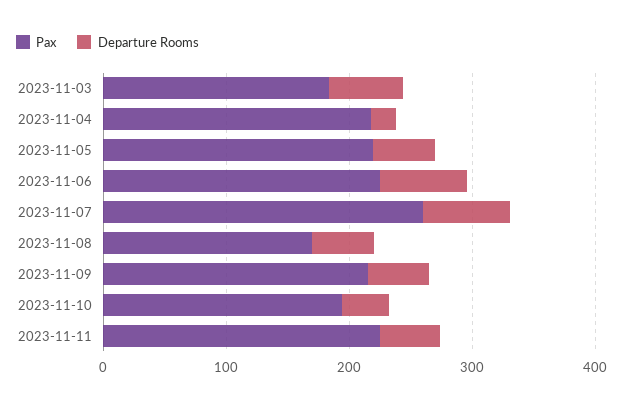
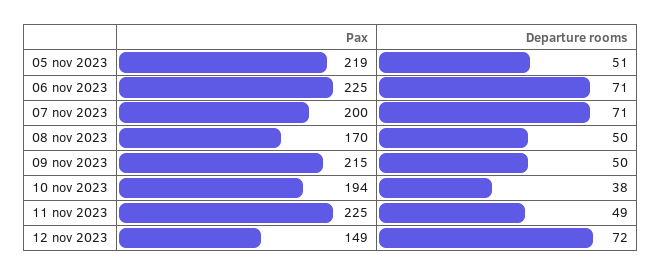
Pax, 2023-11-03: 180 -> none
Departure Rooms, 2023-11-03: 60 -> none
Pax, 2023-11-04: 220 -> none
Departure Rooms, 2023-11-04: 20 -> none
Pax, 2023-11-07: 260 -> 200
Pax, 12 nov 2023: none -> 149
Departure Rooms, 12 nov 2023: none -> 72

